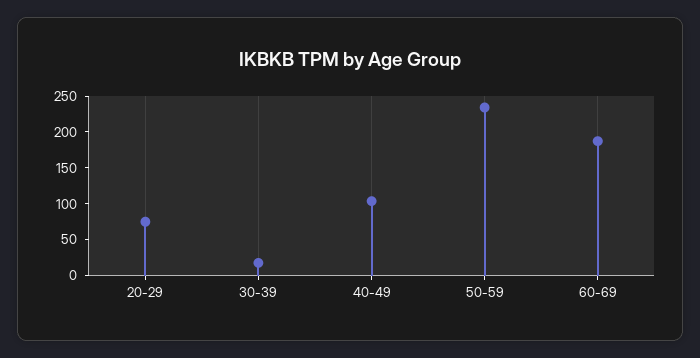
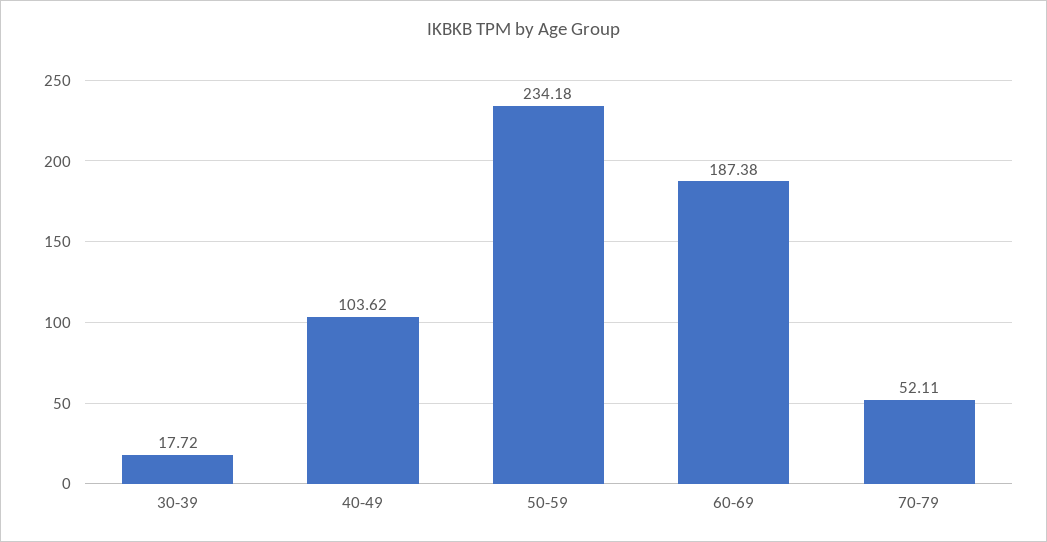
20-29: 75 -> none
70-79: none -> 52.11

